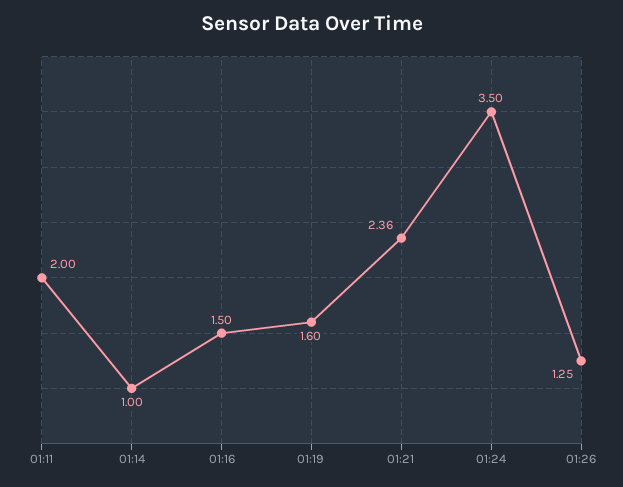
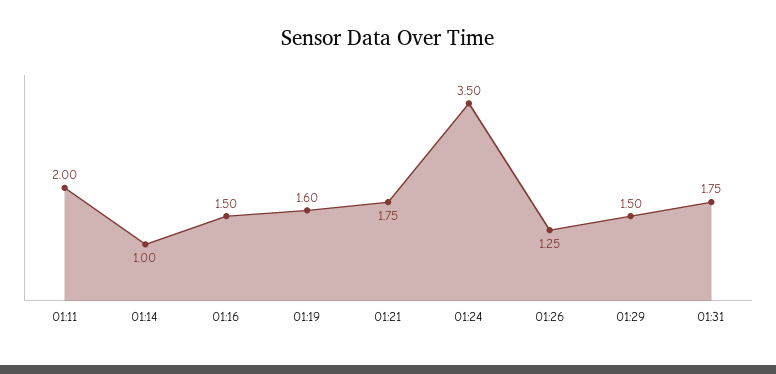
01:21: 2.36 -> 1.75
01:29: none -> 1.5
01:31: none -> 1.75

